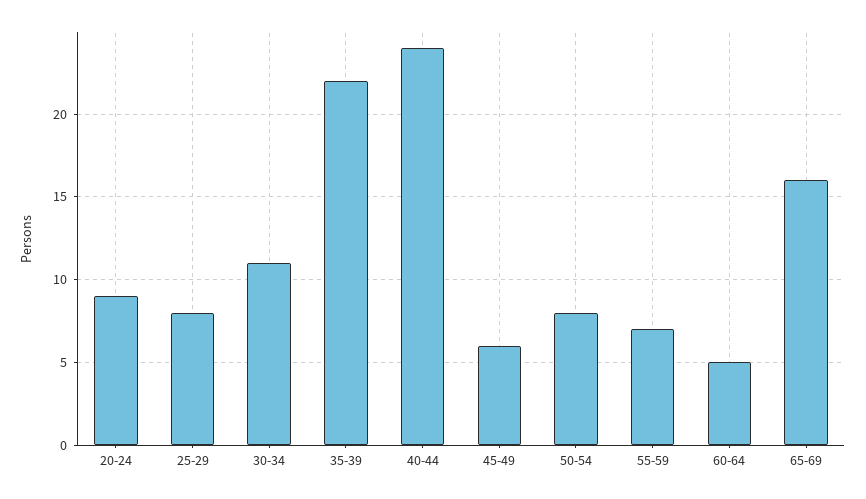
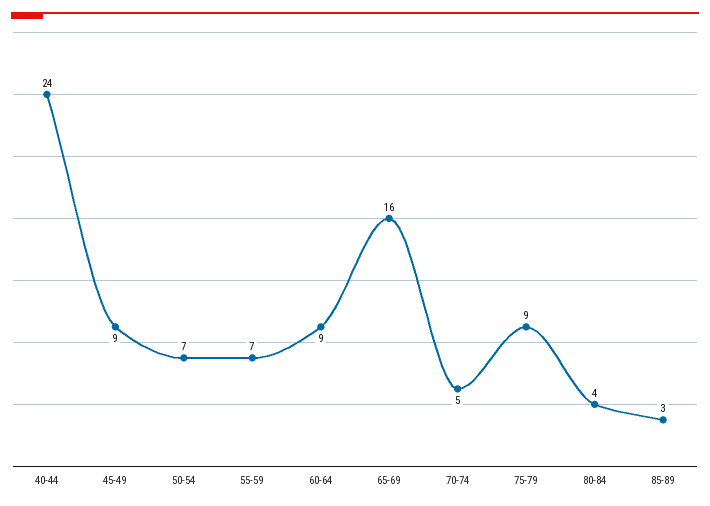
20-24: 9 -> none
25-29: 8 -> none
30-34: 11 -> none
35-39: 22 -> none
45-49: 6 -> 9
50-54: 8 -> 7
60-64: 5 -> 9
70-74: none -> 5
75-79: none -> 9
80-84: none -> 4
85-89: none -> 3

